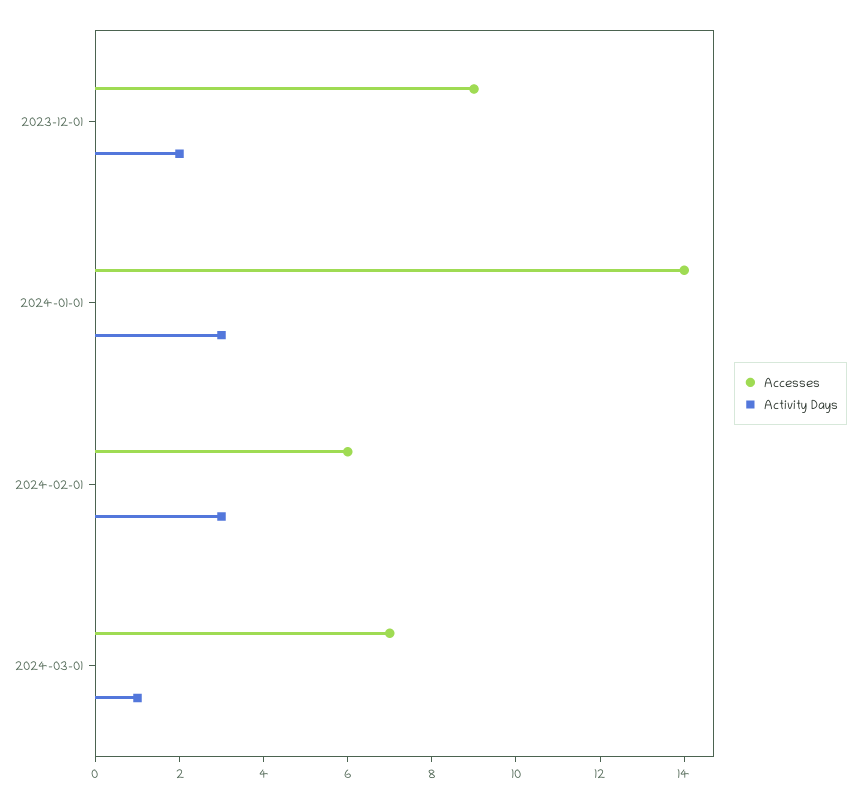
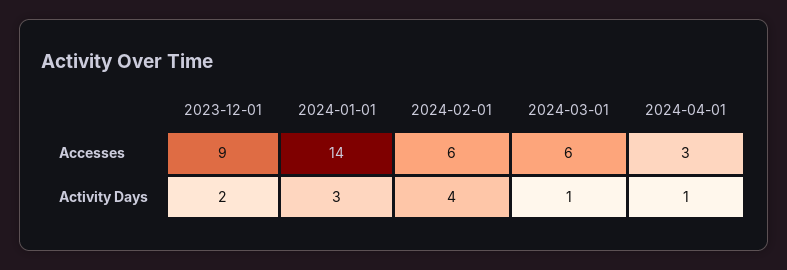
Activity Days, 2024-02-01: 3 -> 4
Accesses, 2024-03-01: 7 -> 6
Accesses, 2024-04-01: none -> 3
Activity Days, 2024-04-01: none -> 1

